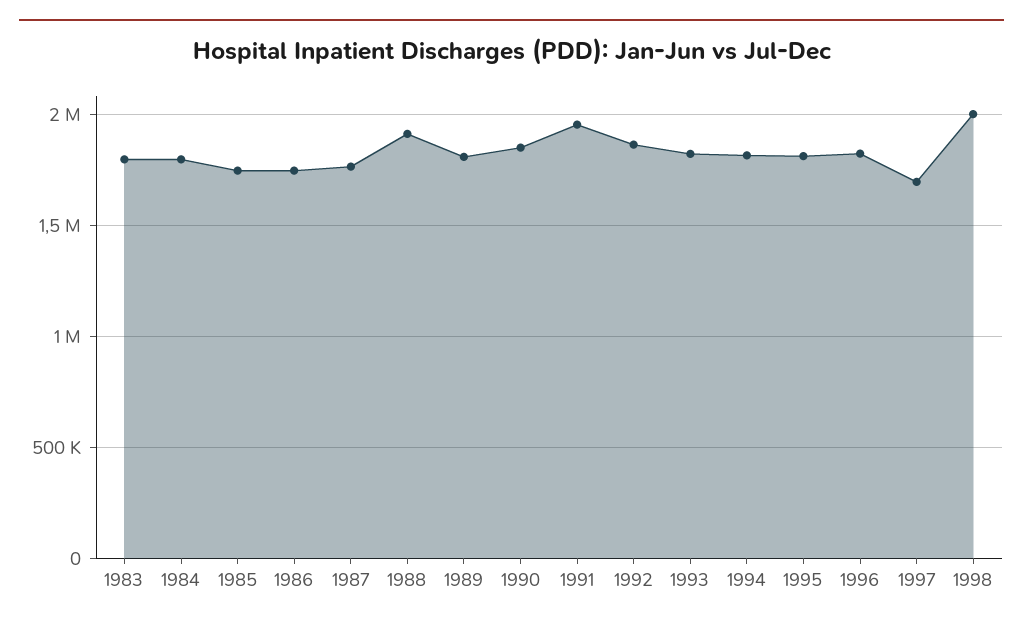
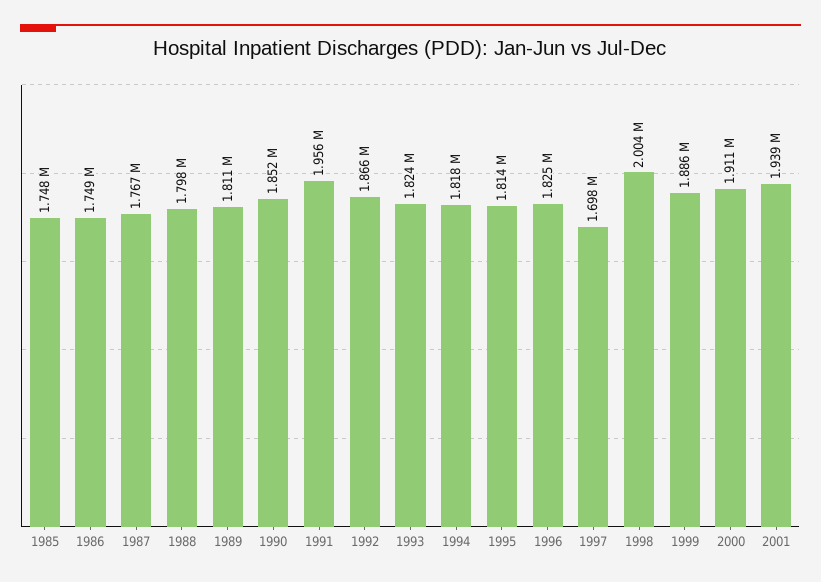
1983: 1800000 -> none
1984: 1800000 -> none
1988: 1900000 -> 1798000
1999: none -> 1886000
2000: none -> 1911000
2001: none -> 1939000

